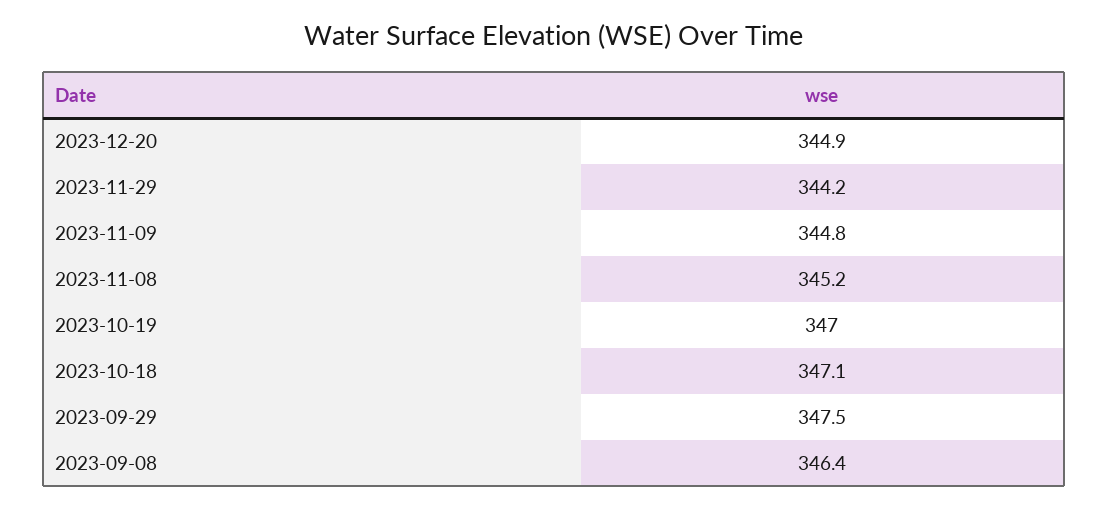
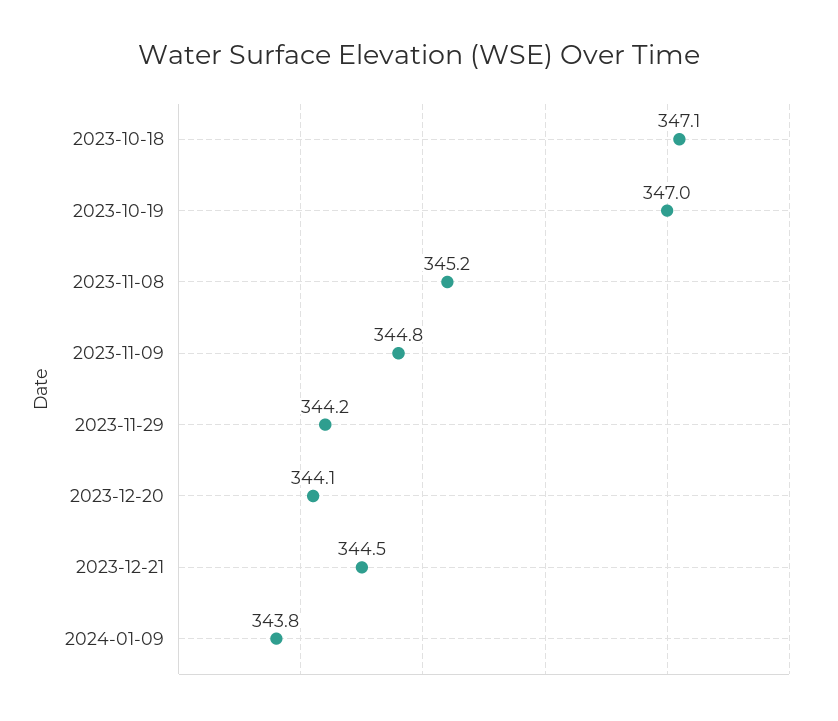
2023-12-20: 344.9 -> 344.1
2023-09-29: 347.5 -> none
2023-09-08: 346.4 -> none
2023-12-21: none -> 344.5
2024-01-09: none -> 343.8

